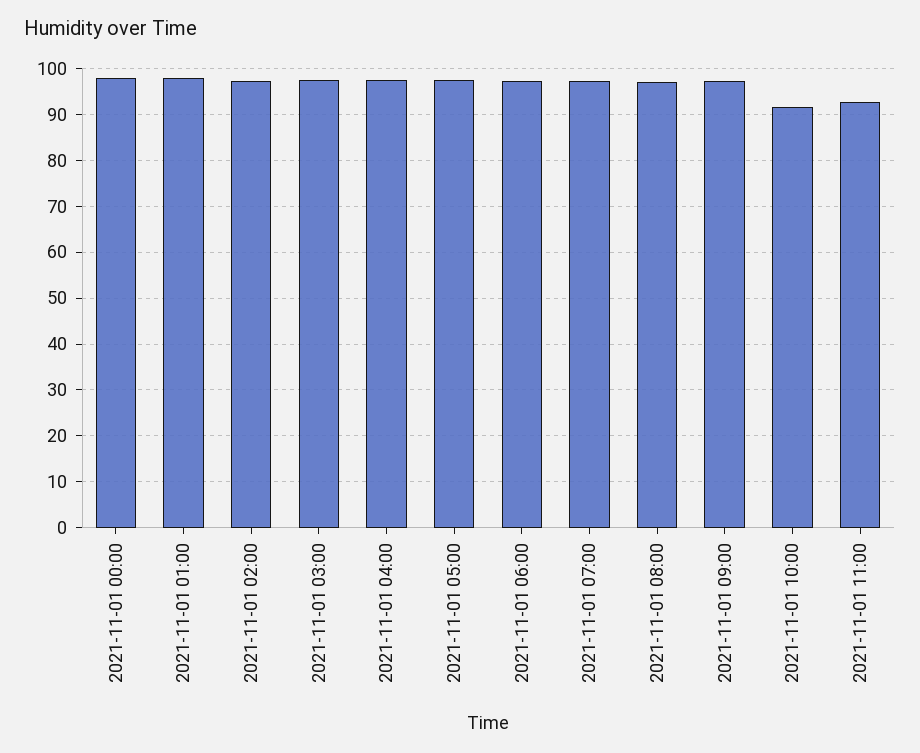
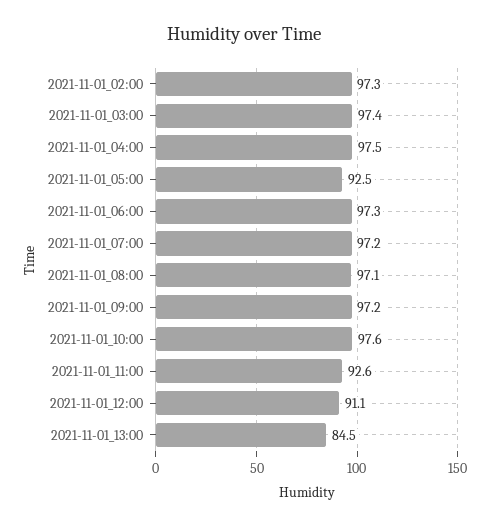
2021-11-01 00:00: 98 -> none
2021-11-01 01:00: 98 -> none
2021-11-01 05:00: 98 -> 92.5
2021-11-01 10:00: 92 -> 97.6
2021-11-01_12:00: none -> 91.1
2021-11-01_13:00: none -> 84.5

